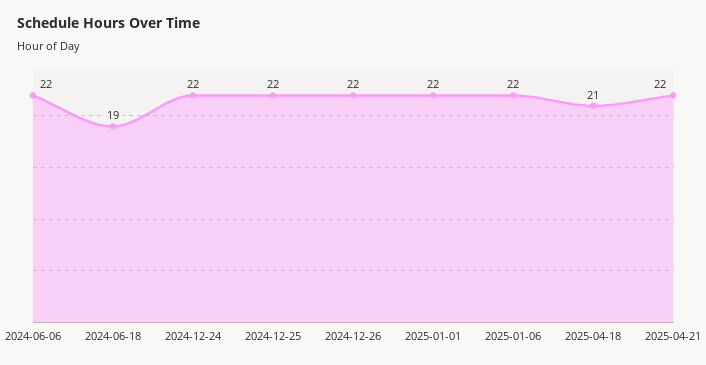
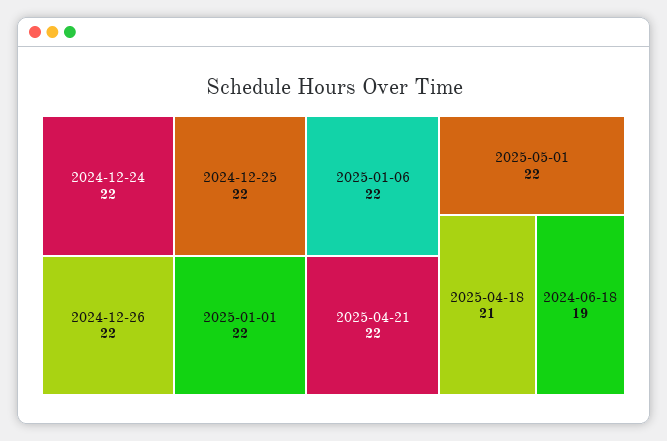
2024-06-06: 22 -> none
2025-05-01: none -> 22

